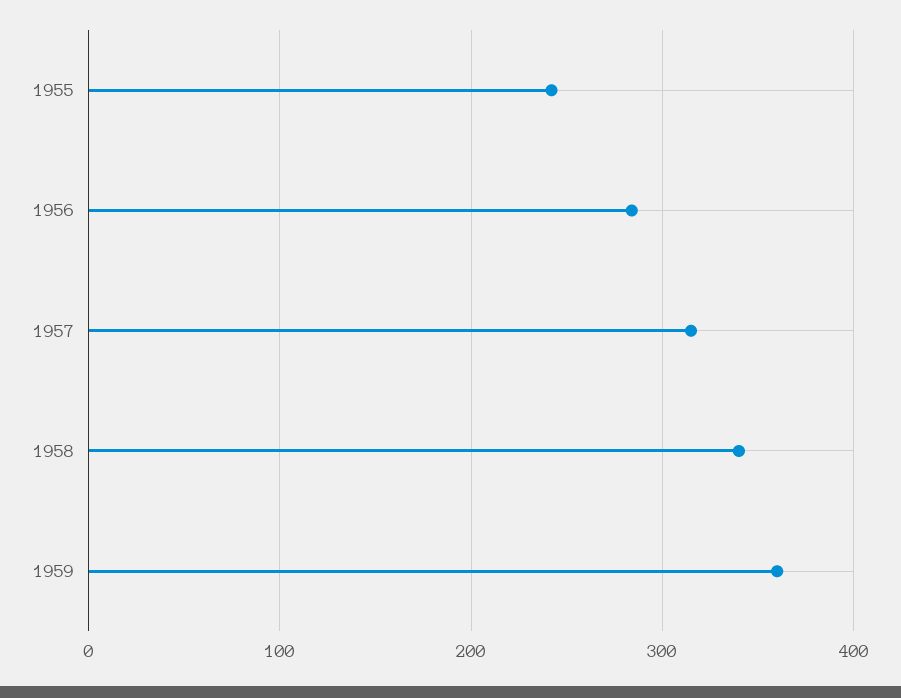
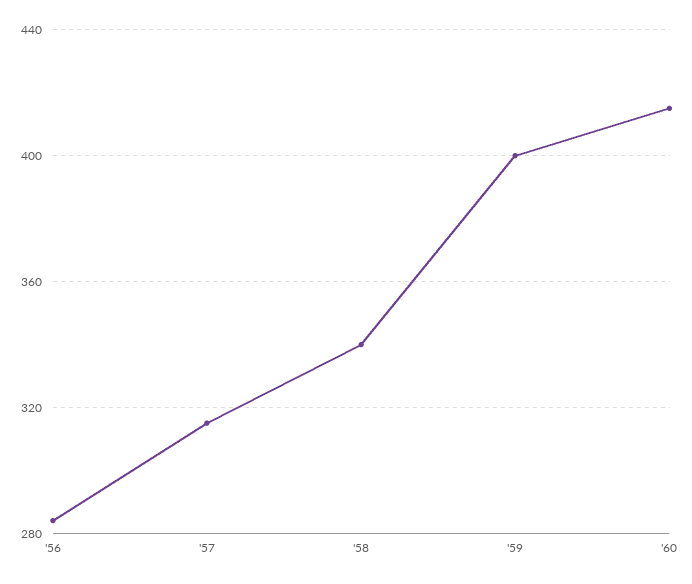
1955: 240 -> none
1959: 360 -> 400
'60: none -> 415

